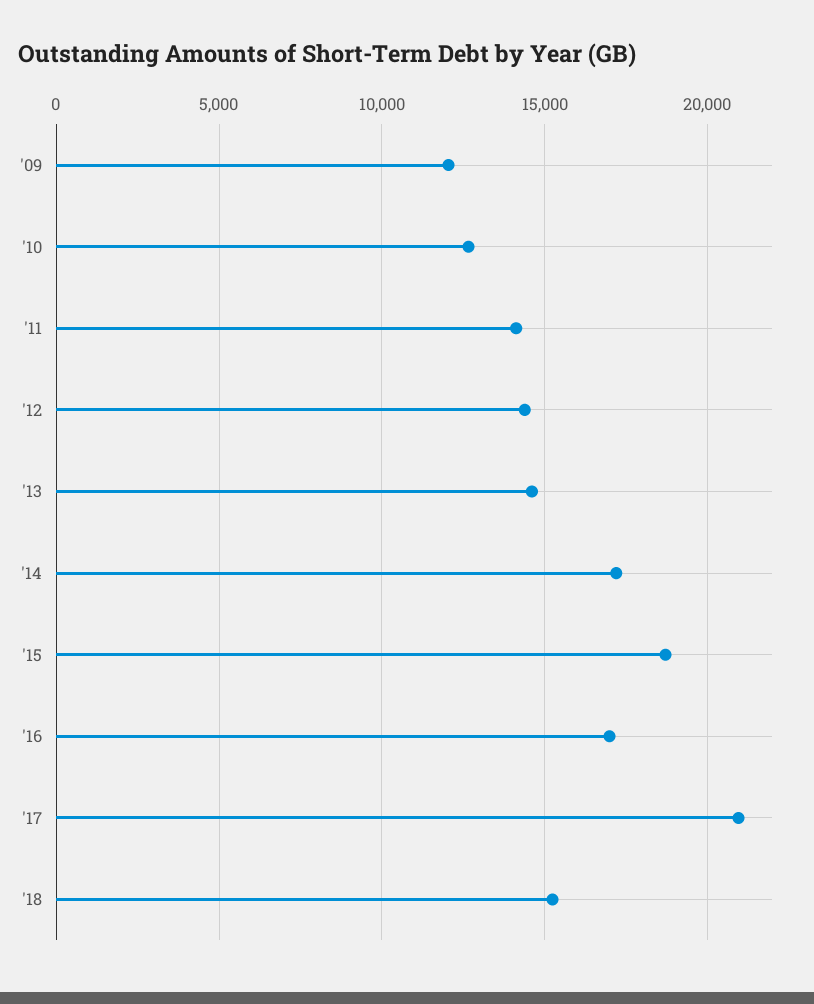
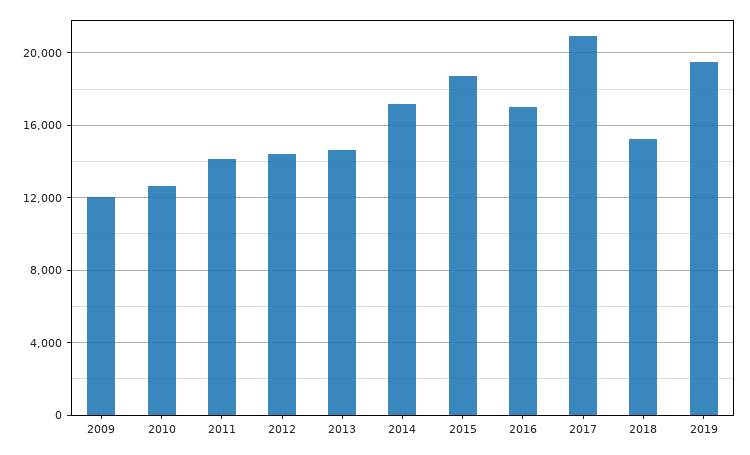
2019: none -> 19500

